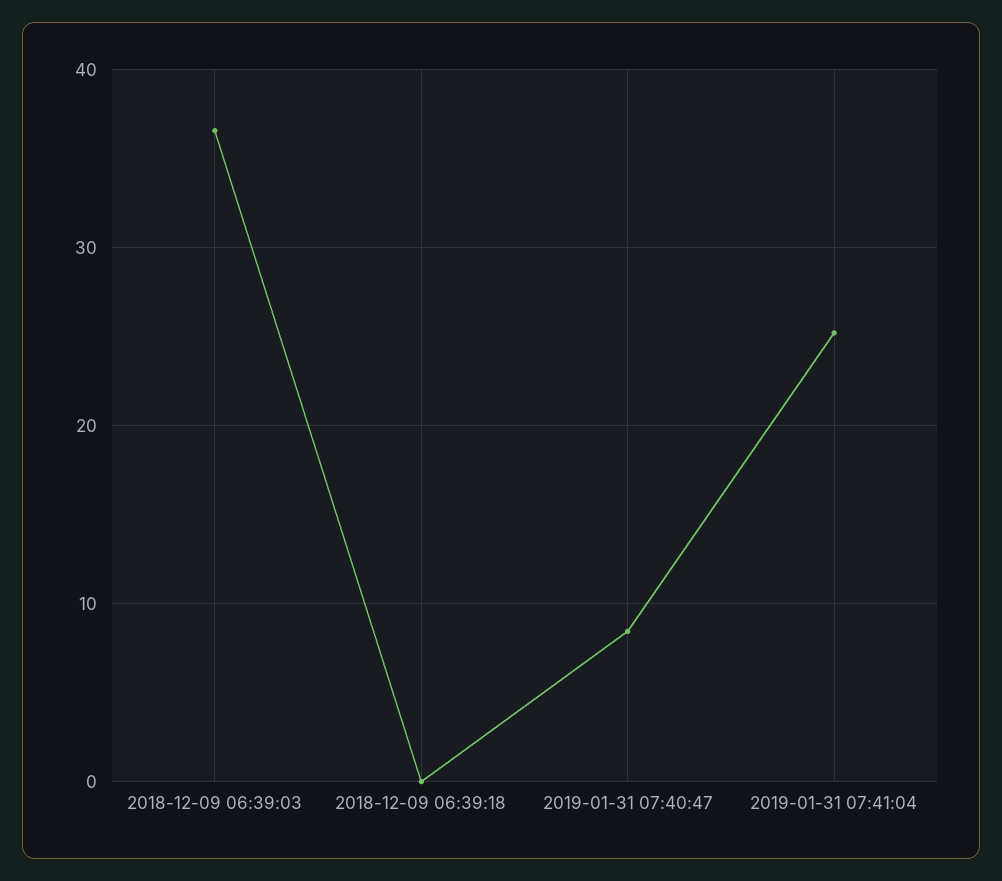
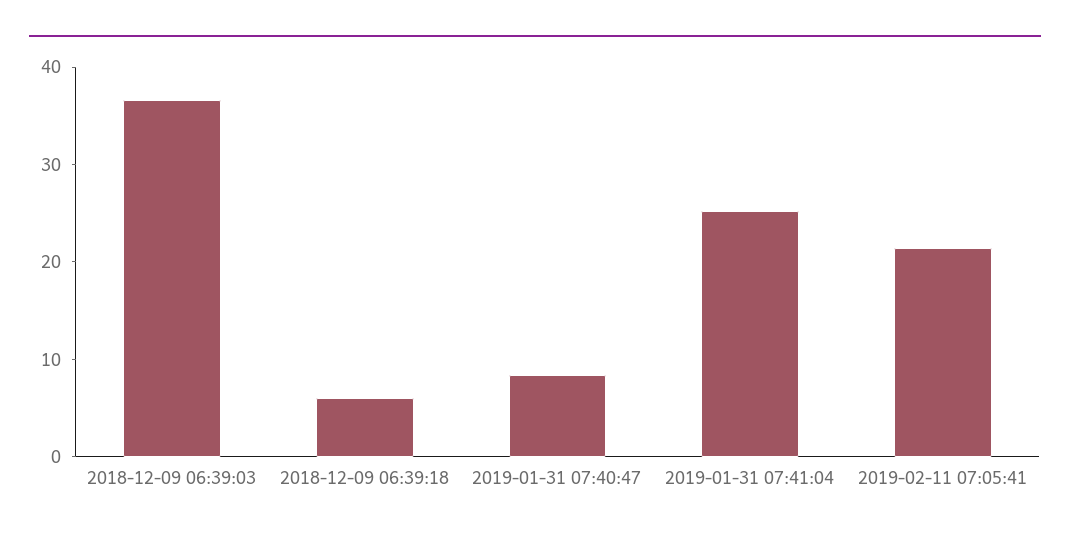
2018-12-09 06:39:18: 0 -> 6
2019-02-11 07:05:41: none -> 22

